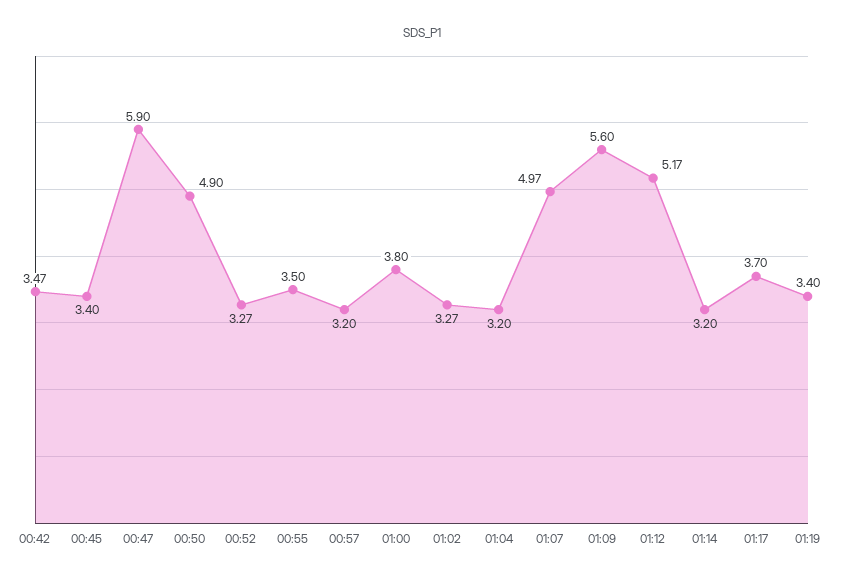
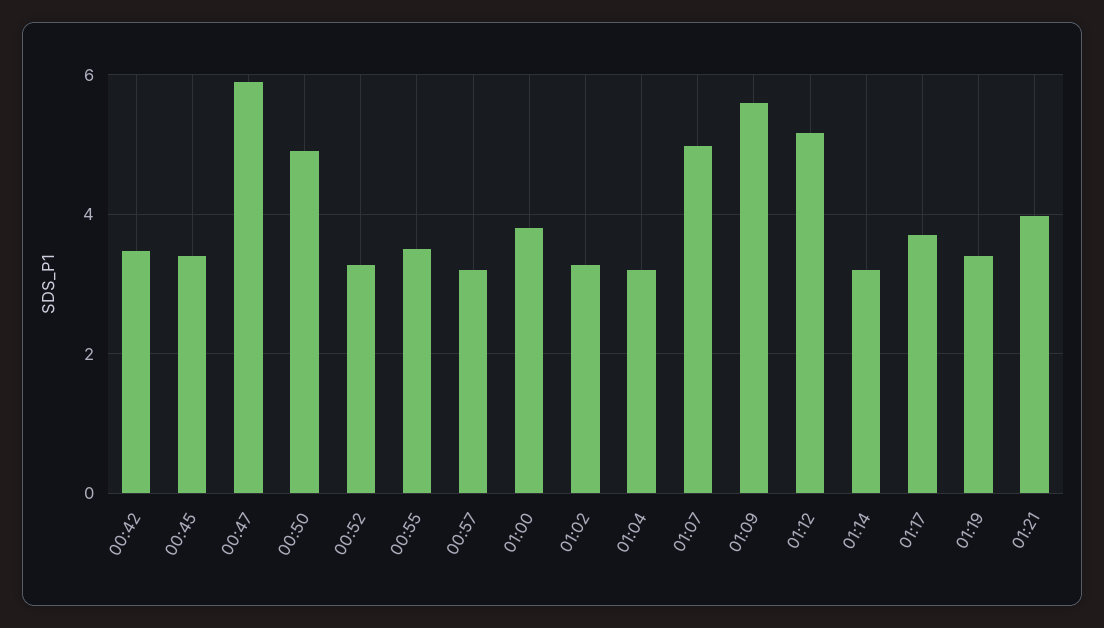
01:21: none -> 4

